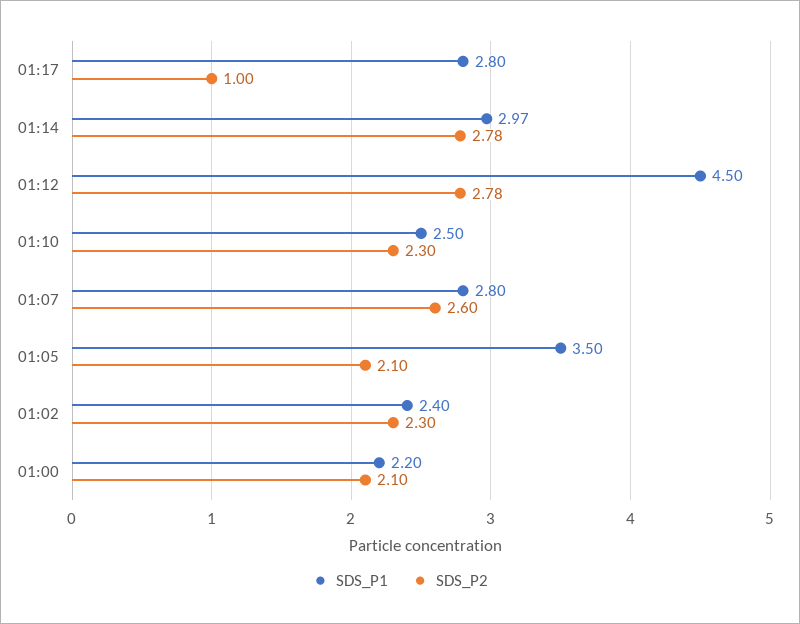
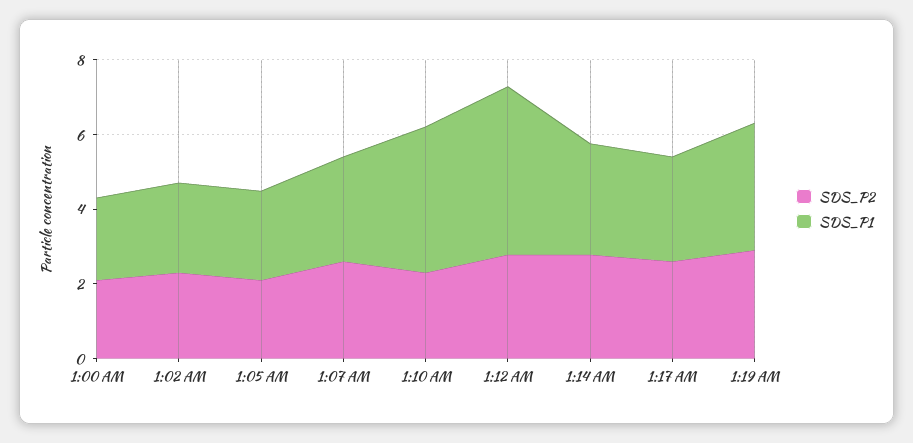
SDS_P2, 01:17: 1 -> 2.5
SDS_P1, 01:10: 2.5 -> 4
SDS_P1, 01:05: 3.5 -> 2.5
SDS_P2, 1:19 AM: none -> 3
SDS_P1, 1:19 AM: none -> 3.5

